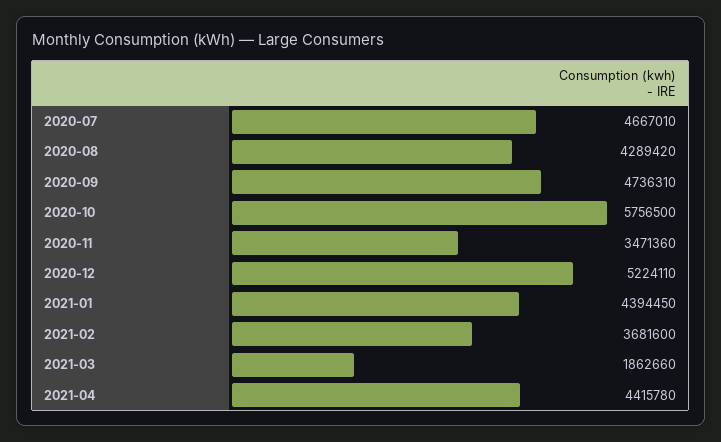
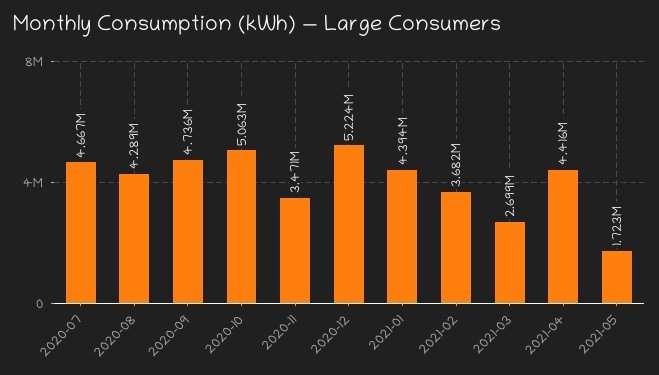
2020-10: 5756500 -> 5063000
2021-03: 1862660 -> 2699000
2021-05: none -> 1723000

